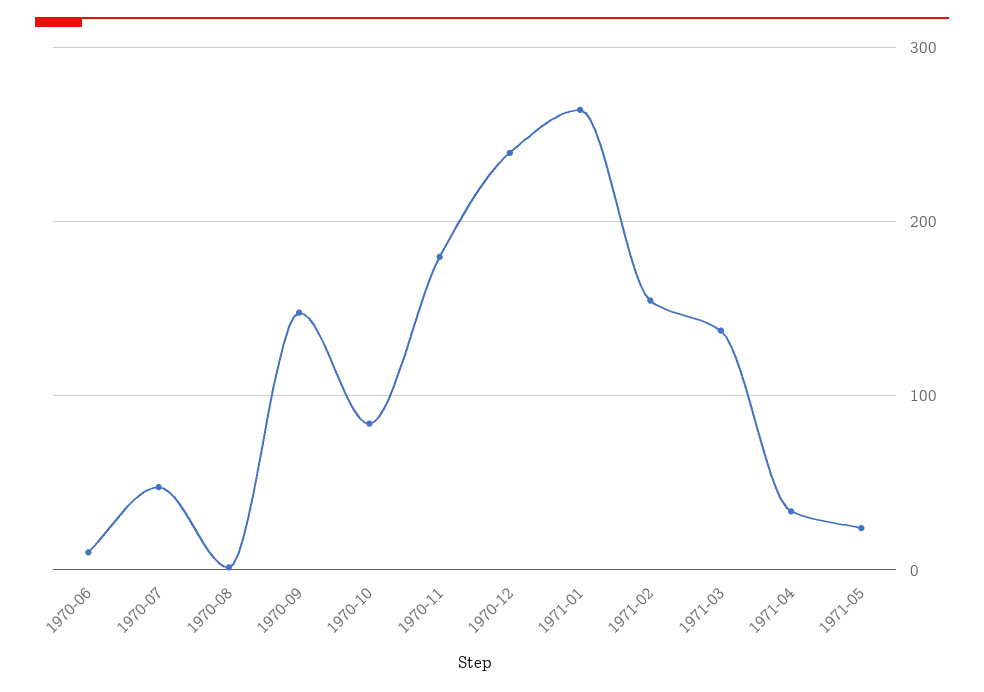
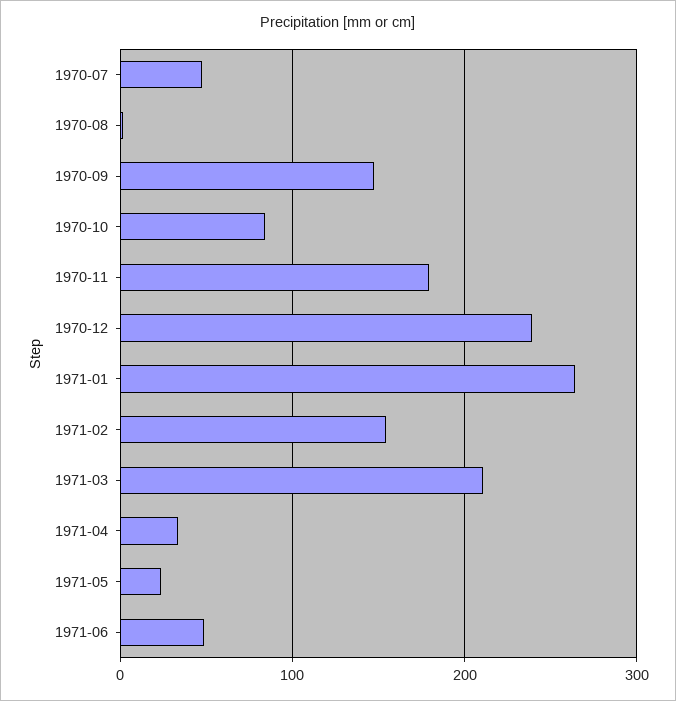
1970-06: 10 -> none
1971-03: 140 -> 210
1971-06: none -> 50

